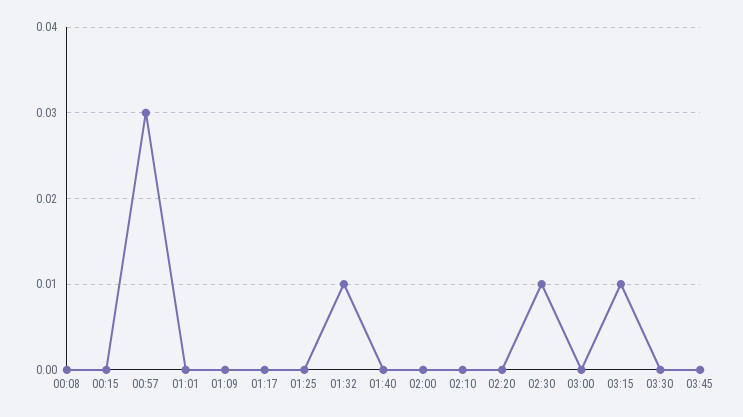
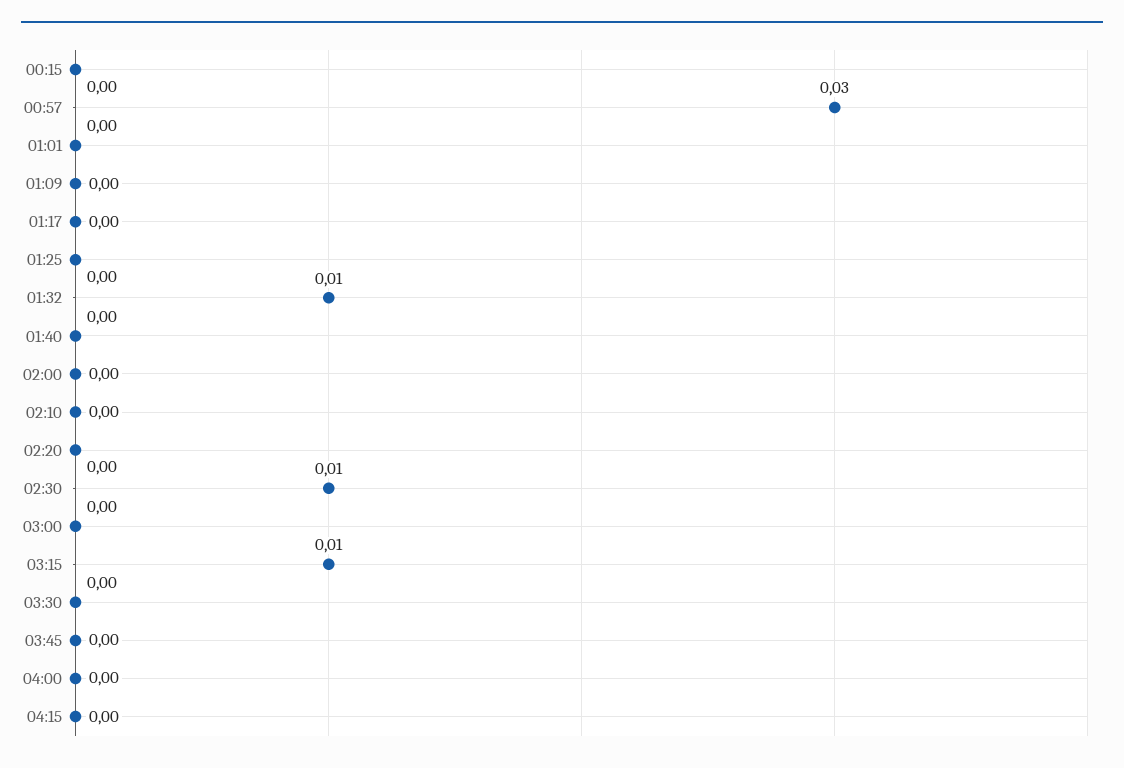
00:08: 0 -> none
04:00: none -> 0
04:15: none -> 0

